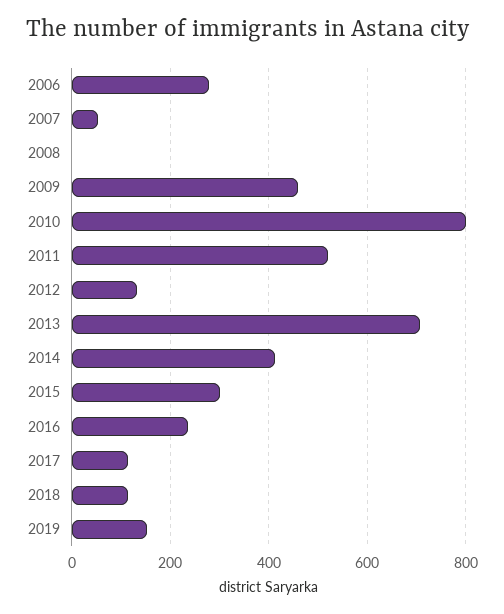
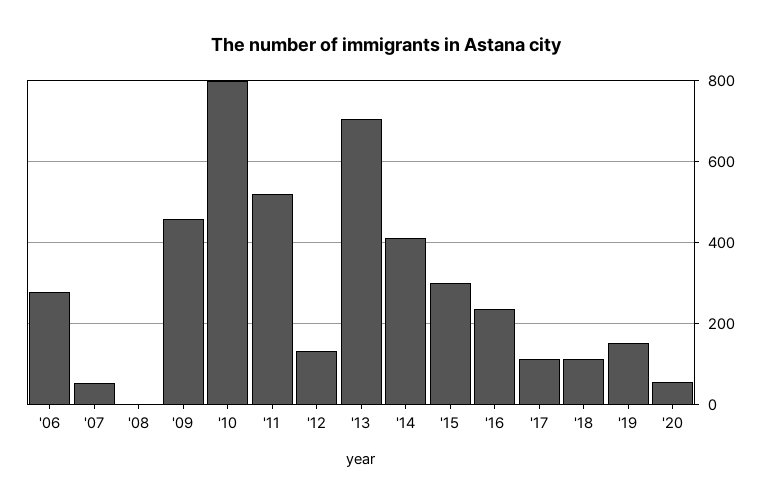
'20: none -> 60

